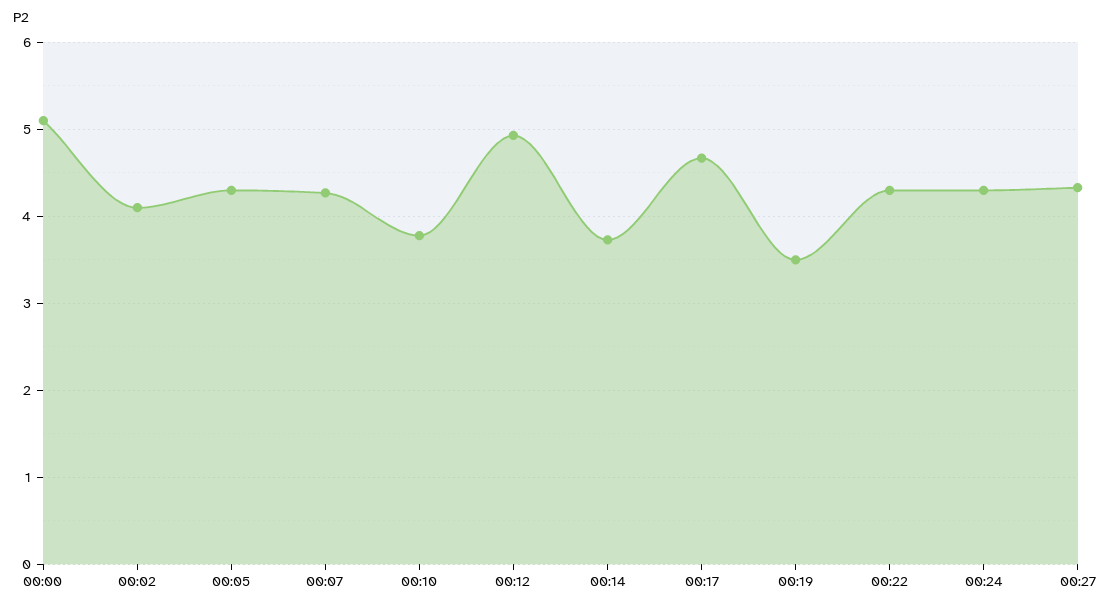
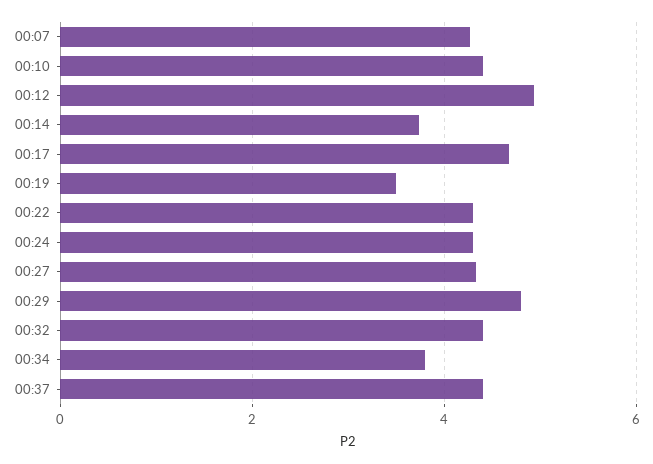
00:00: 5.1 -> none
00:02: 4.1 -> none
00:05: 4.3 -> none
00:10: 3.8 -> 4.4
00:29: none -> 4.8
00:32: none -> 4.4
00:34: none -> 3.8
00:37: none -> 4.4

